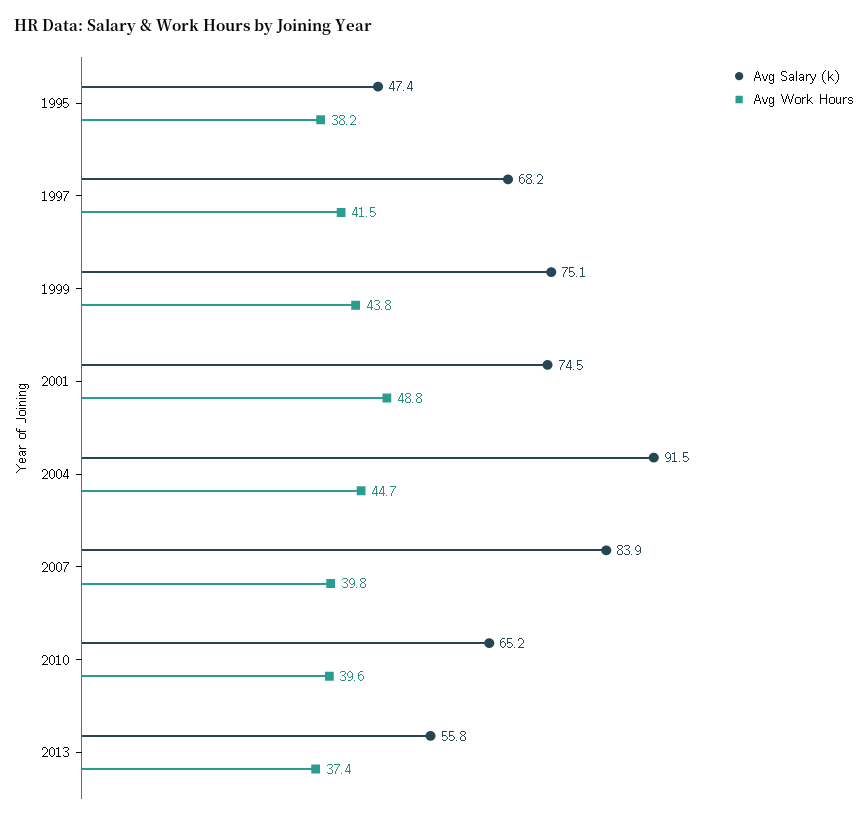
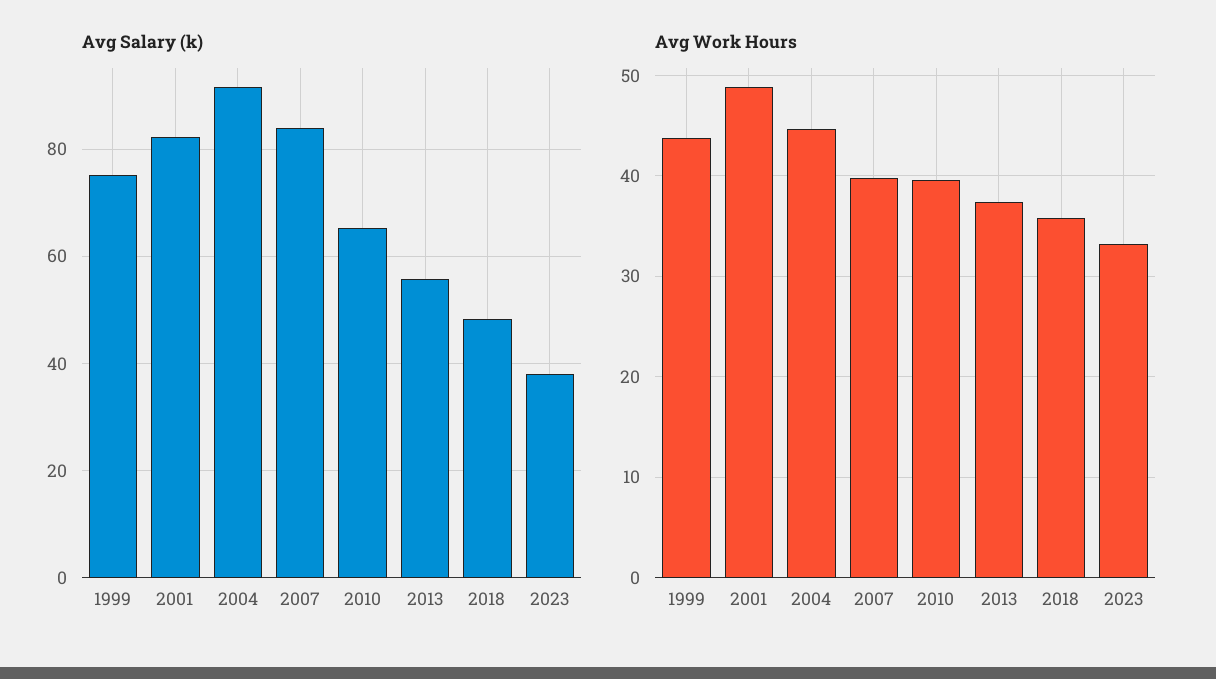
Avg Salary (k), 1995: 47.4 -> none
Avg Work Hours, 1995: 38.2 -> none
Avg Salary (k), 1997: 68.2 -> none
Avg Work Hours, 1997: 41.5 -> none
Avg Salary (k), 2001: 74.5 -> 82
Avg Salary (k), 2018: none -> 48
Avg Salary (k), 2023: none -> 38
Avg Work Hours, 2018: none -> 36
Avg Work Hours, 2023: none -> 33

